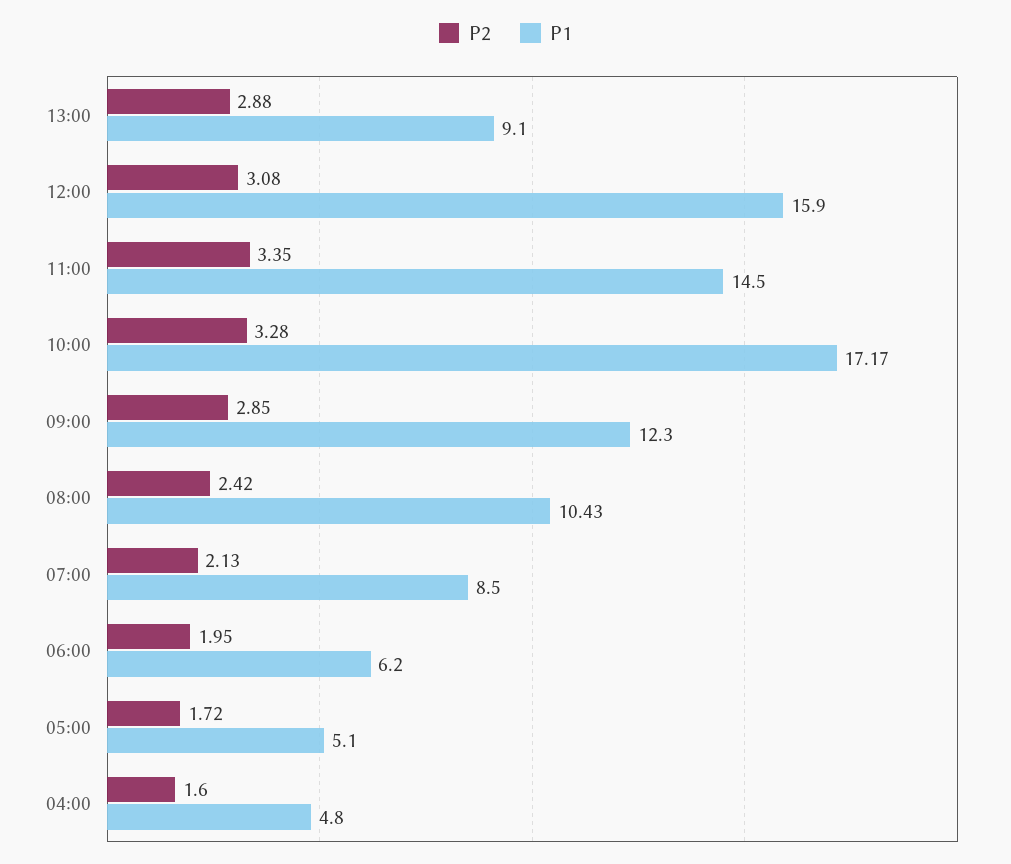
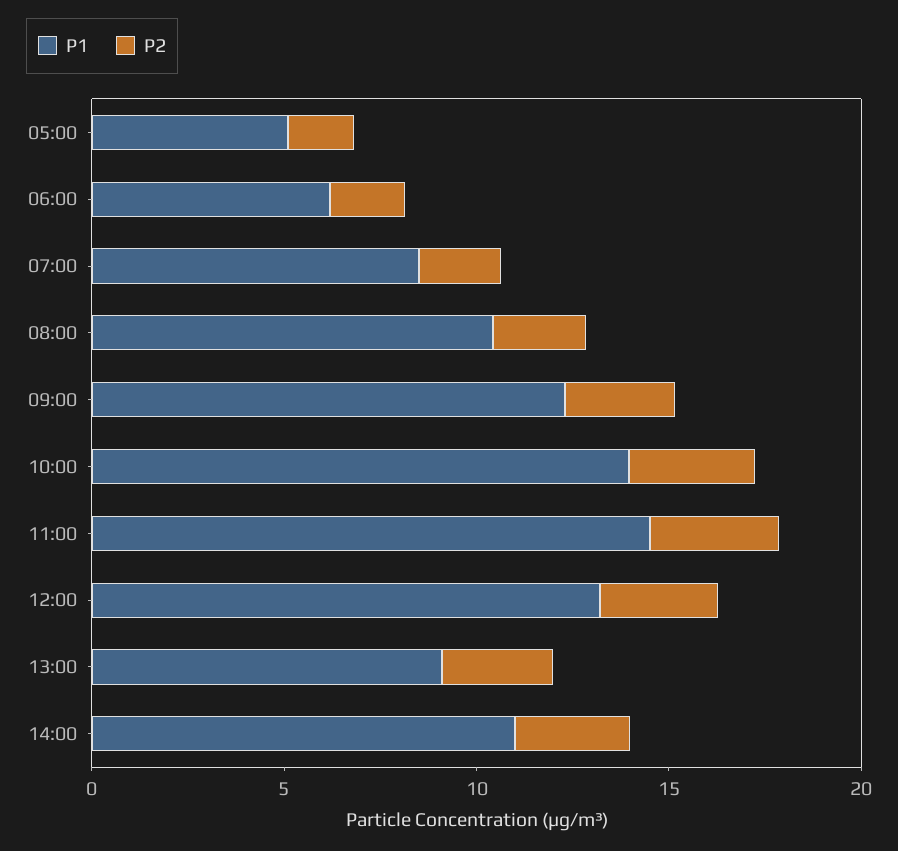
P1, 12:00: 15.9 -> 13
P1, 10:00: 17.17 -> 14
P2, 04:00: 1.6 -> none
P1, 04:00: 4.8 -> none
P1, 14:00: none -> 11
P2, 14:00: none -> 3

